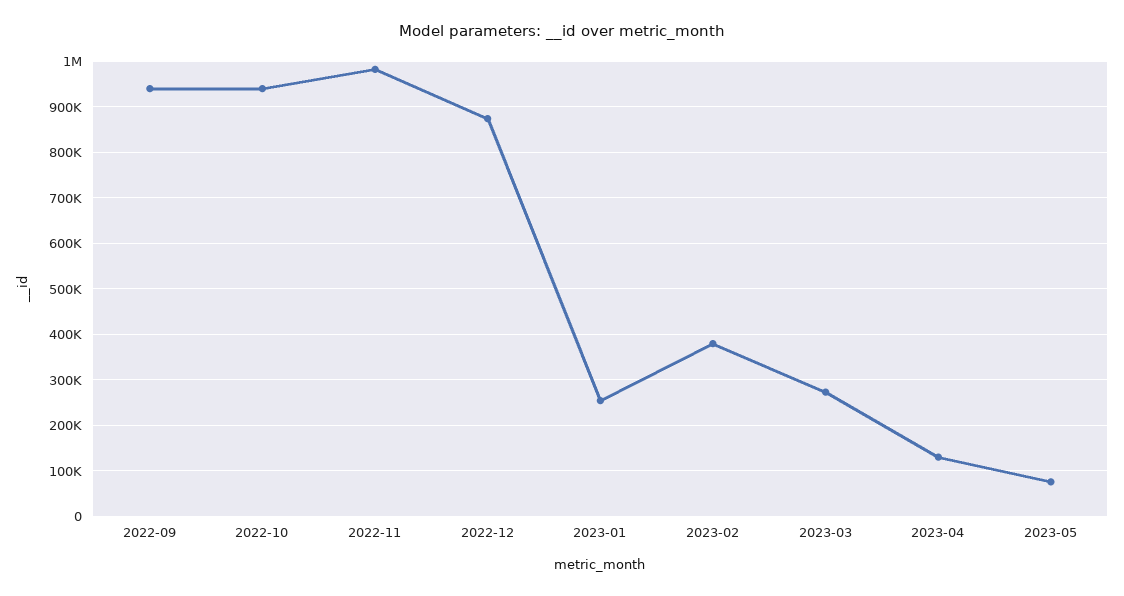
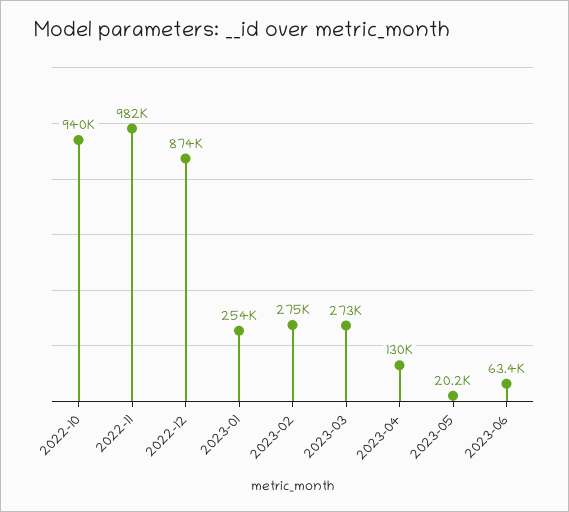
2022-09: 940000 -> none
2023-02: 380000 -> 275000
2023-05: 80000 -> 20200
2023-06: none -> 63400

